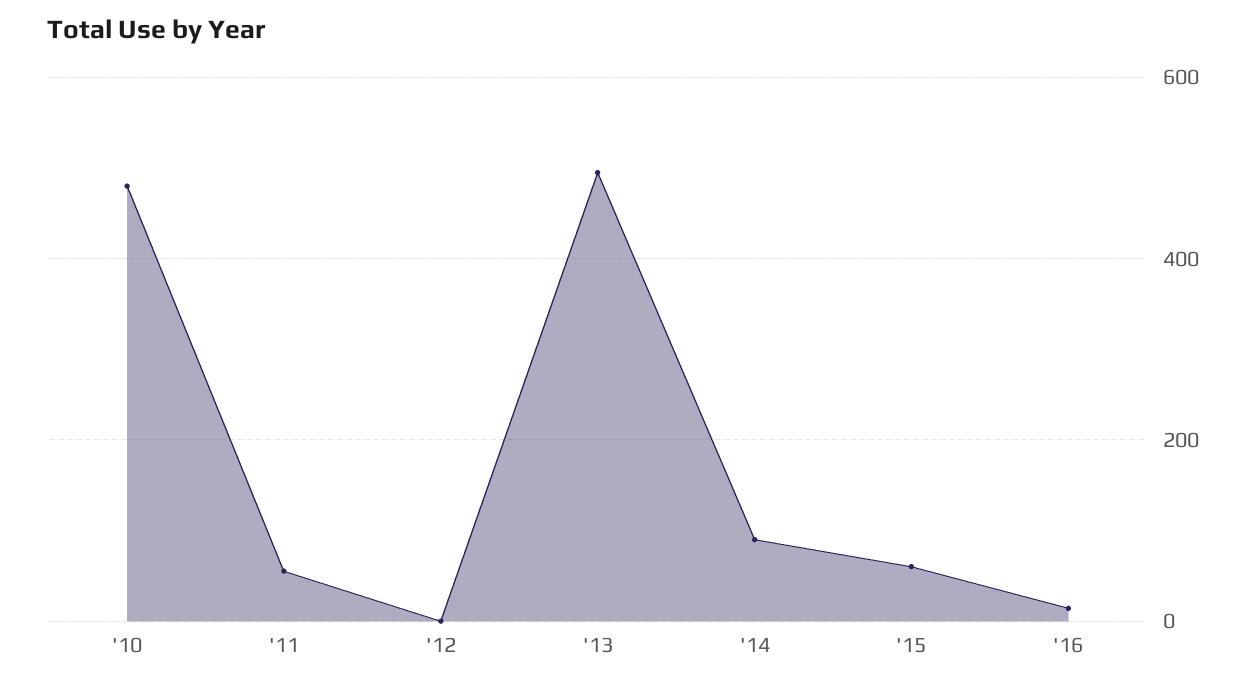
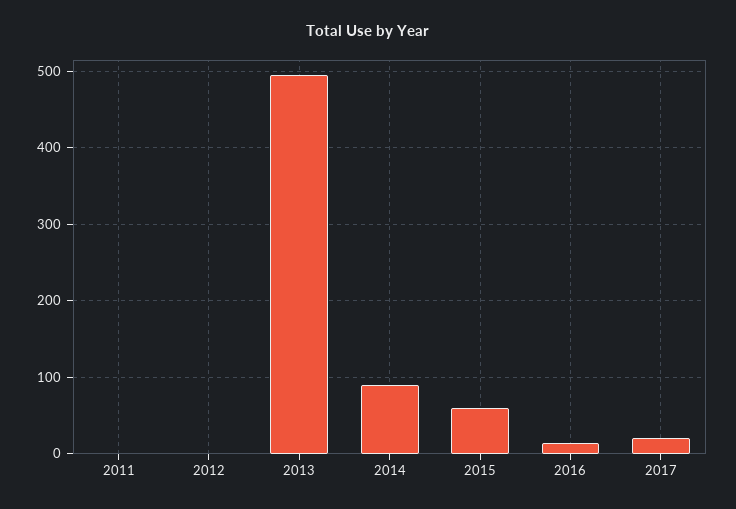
'10: 480 -> none
'11: 60 -> 0
2017: none -> 20

